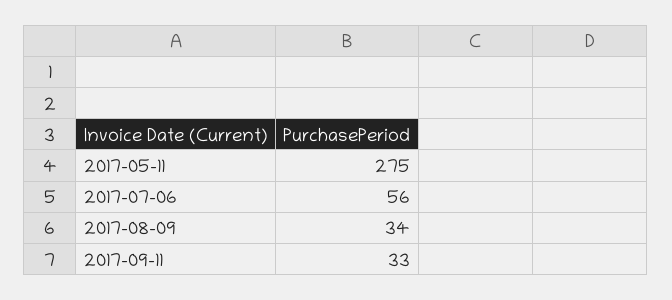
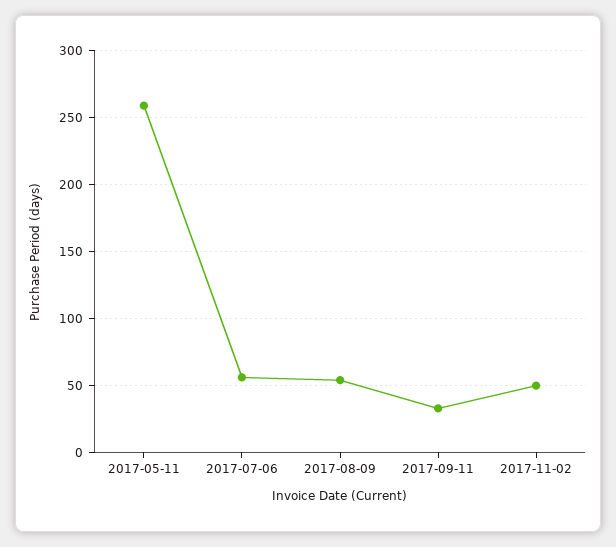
2017-05-11: 275 -> 260
2017-08-09: 34 -> 55
2017-11-02: none -> 50

